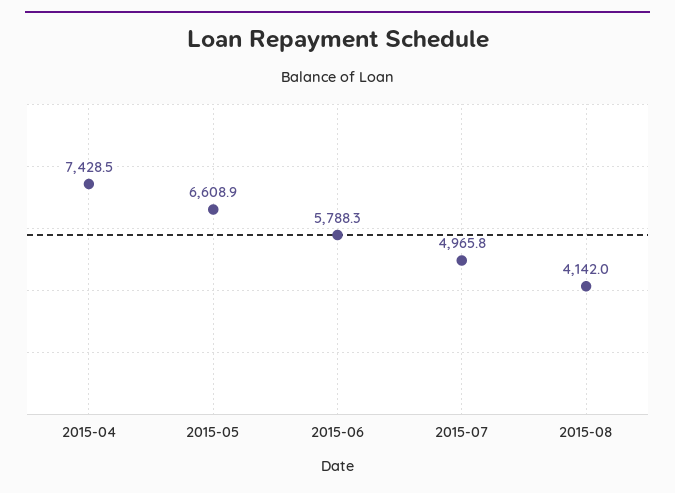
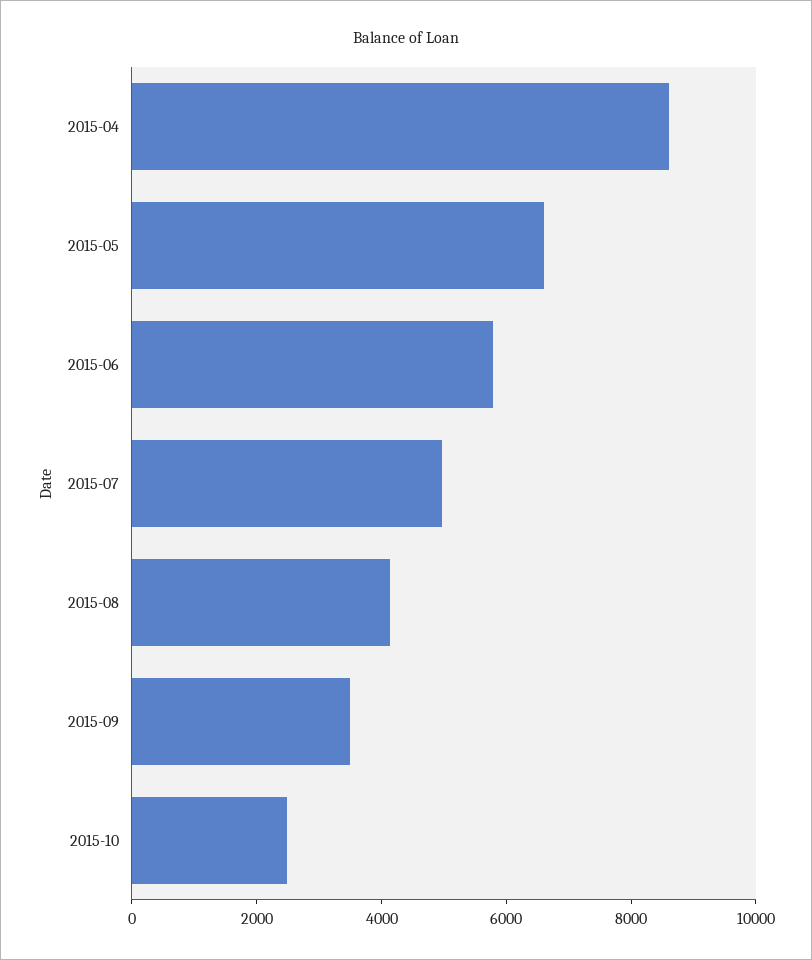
2015-04: 7428.5 -> 8500
2015-09: none -> 3500
2015-10: none -> 2500

